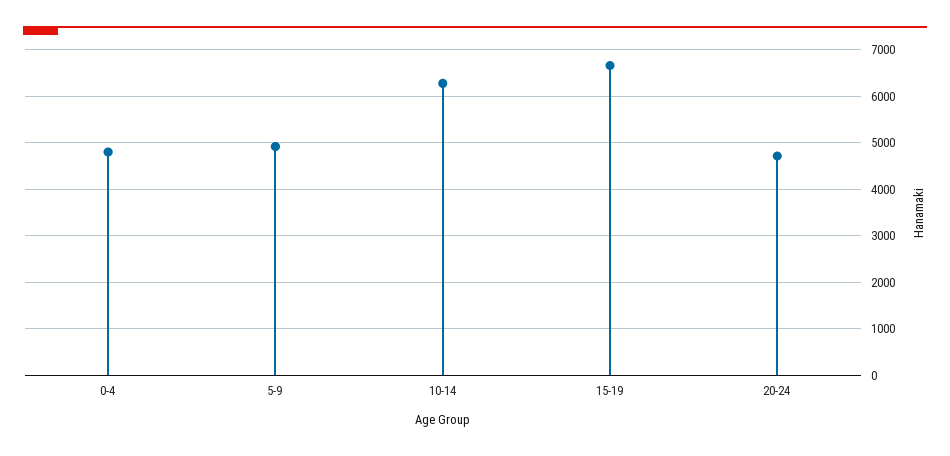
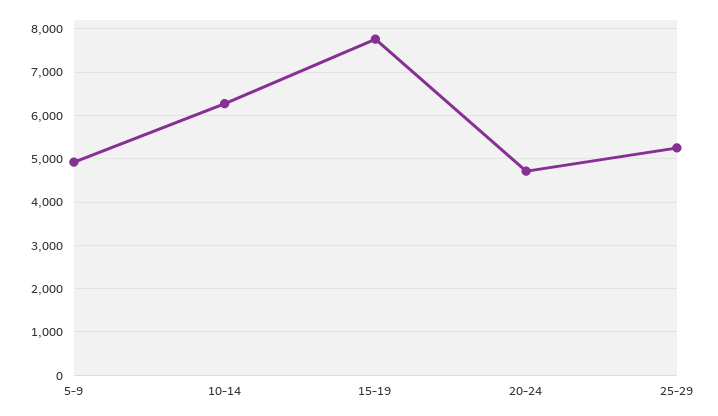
0-4: 4800 -> none
15-19: 6600 -> 7800
25-29: none -> 5200

